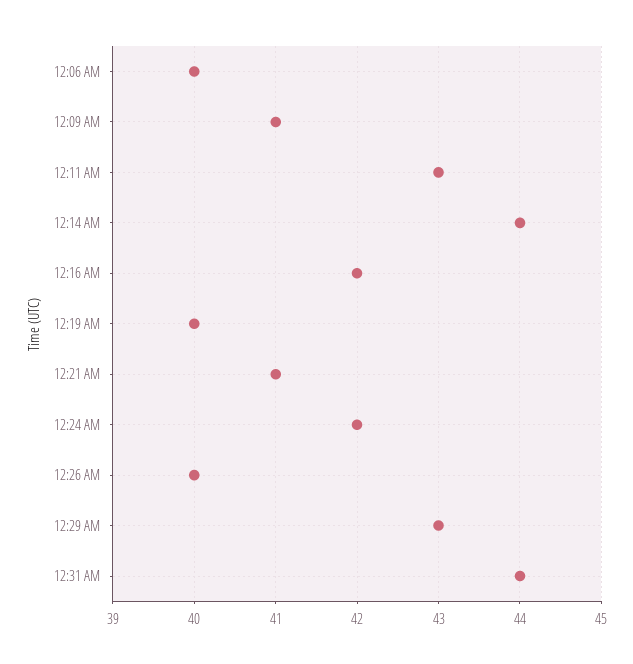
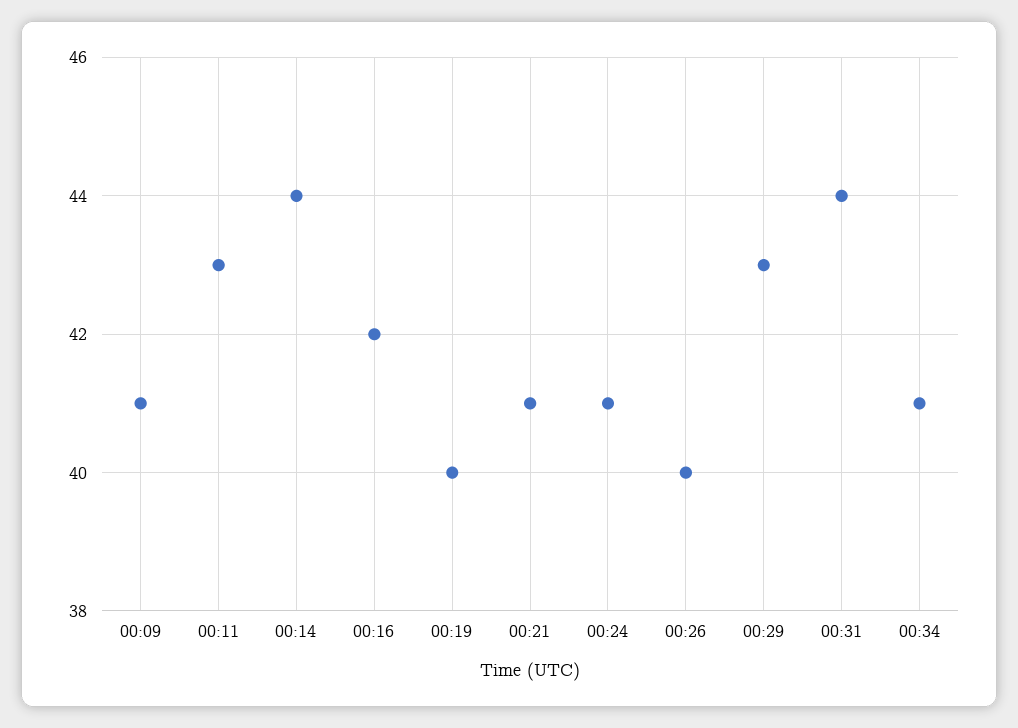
12:06 AM: 40 -> none
12:24 AM: 42 -> 41
00:34: none -> 41

